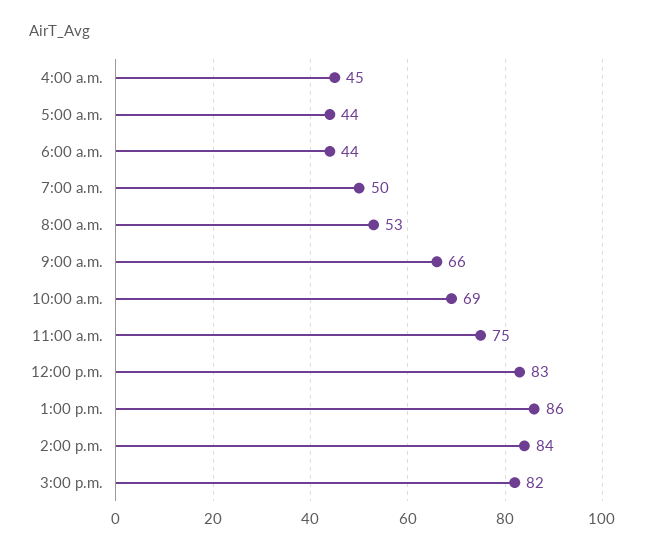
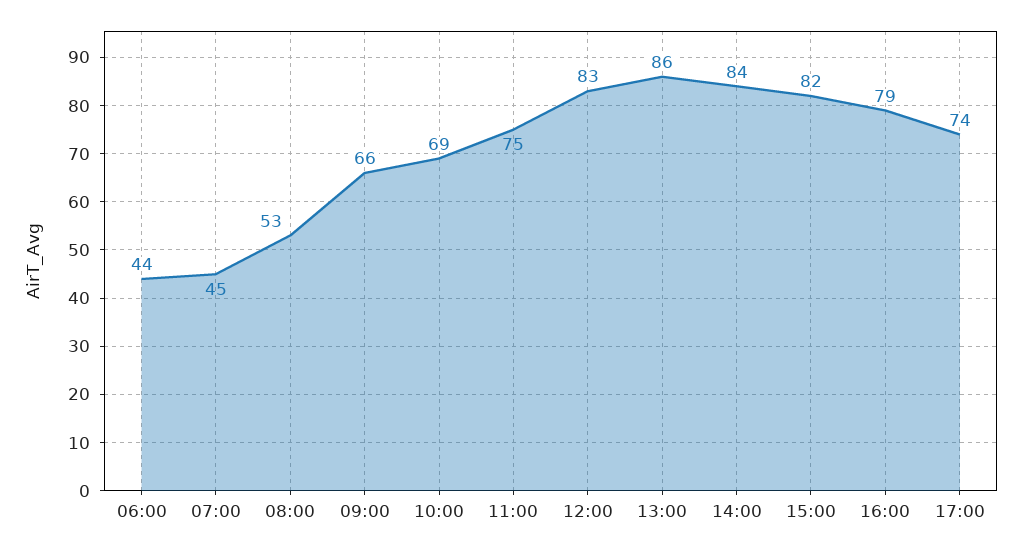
4:00 a.m.: 45 -> none
5:00 a.m.: 44 -> none
7:00 a.m.: 50 -> 45
16:00: none -> 79
17:00: none -> 74

